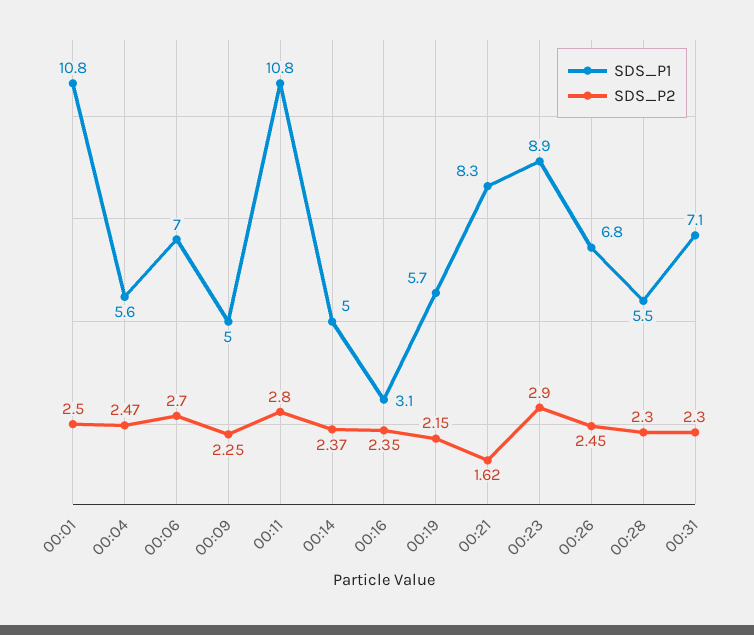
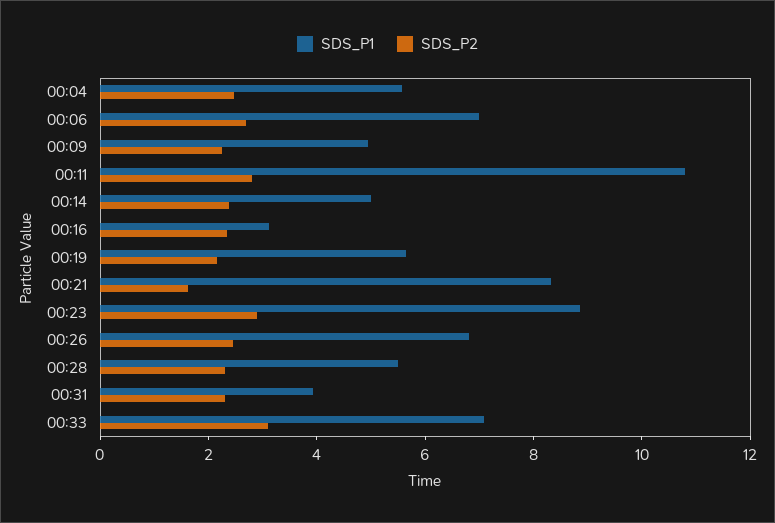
SDS_P1, 00:01: 10.8 -> none
SDS_P2, 00:01: 2.5 -> none
SDS_P1, 00:31: 7.1 -> 4
SDS_P1, 00:33: none -> 7
SDS_P2, 00:33: none -> 3

